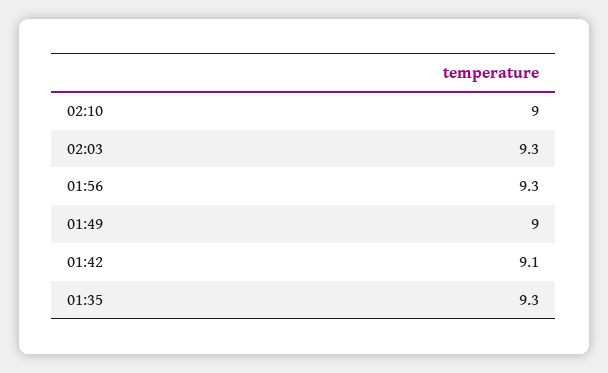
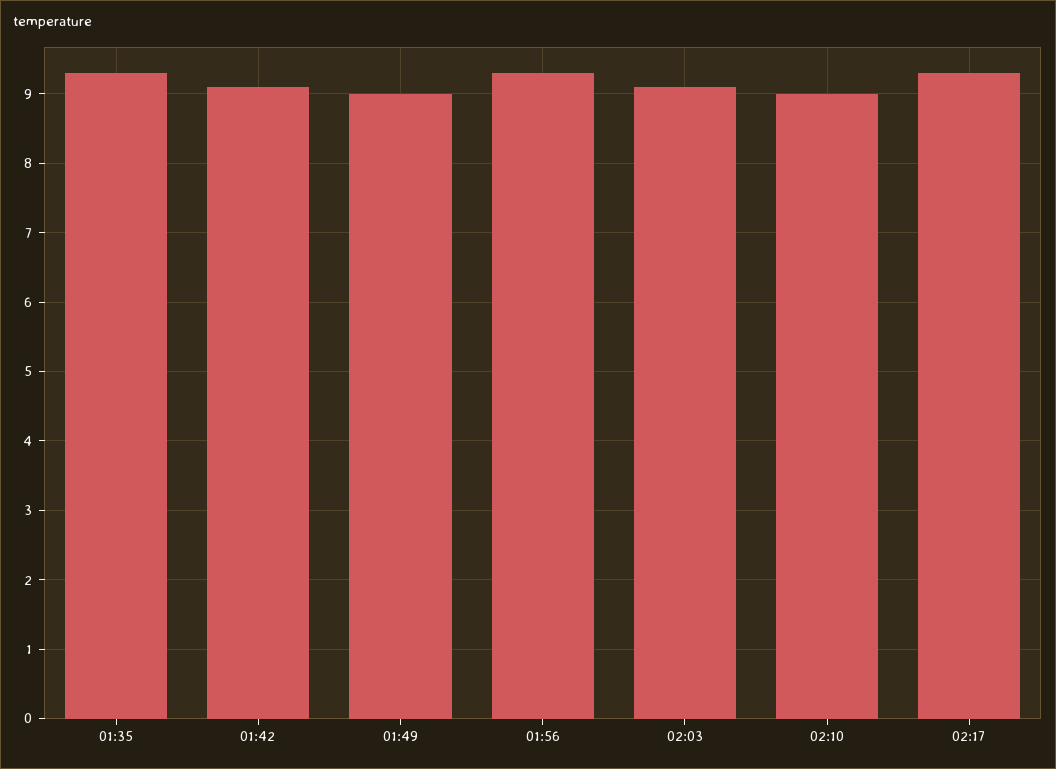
02:03: 9.3 -> 9.1
02:17: none -> 9.3

